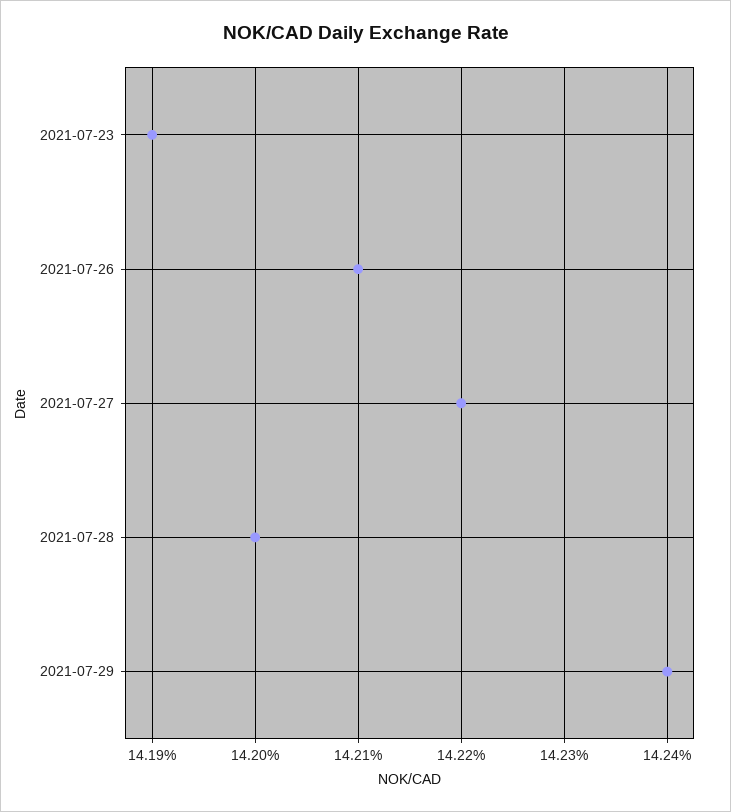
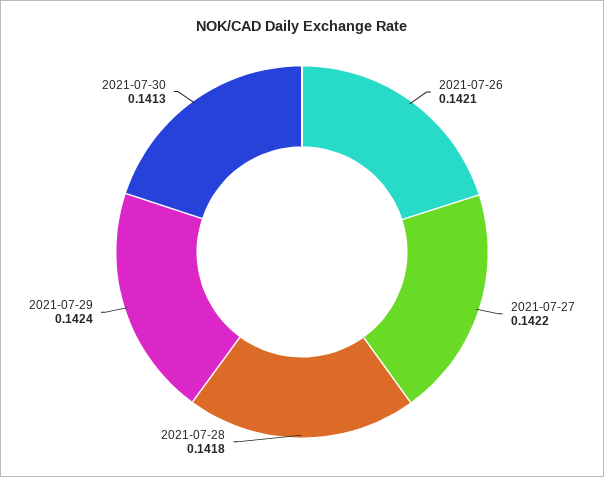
2021-07-23: 0.1419 -> none
2021-07-28: 0.142 -> 0.1418
2021-07-30: none -> 0.1413

